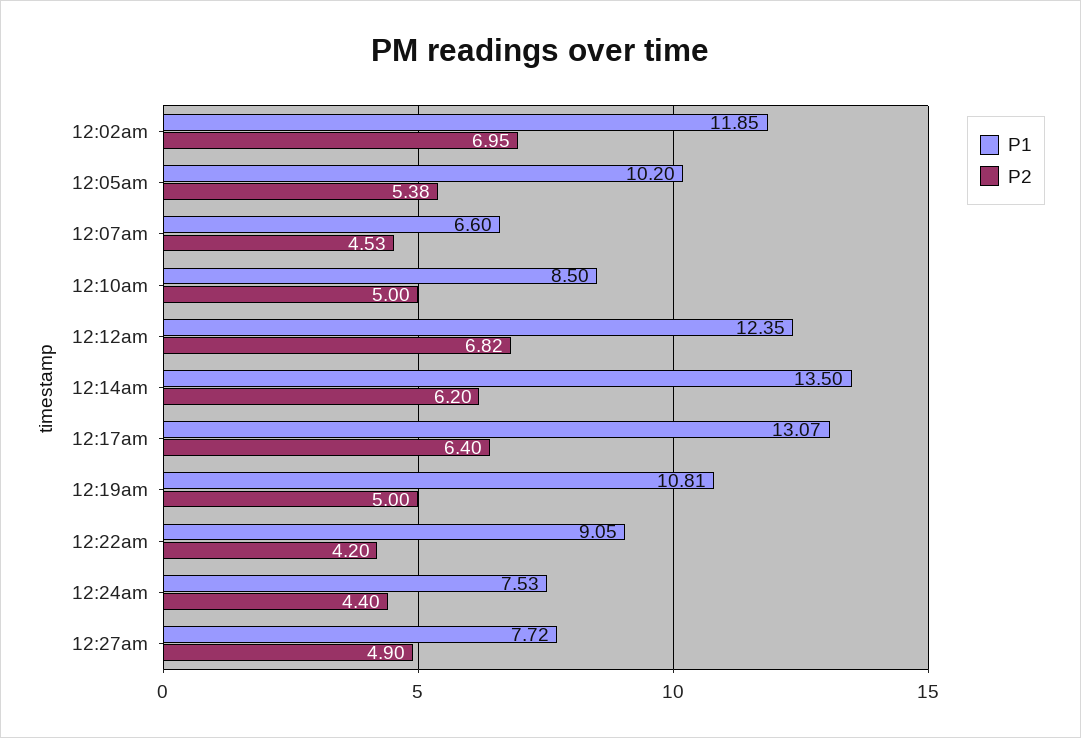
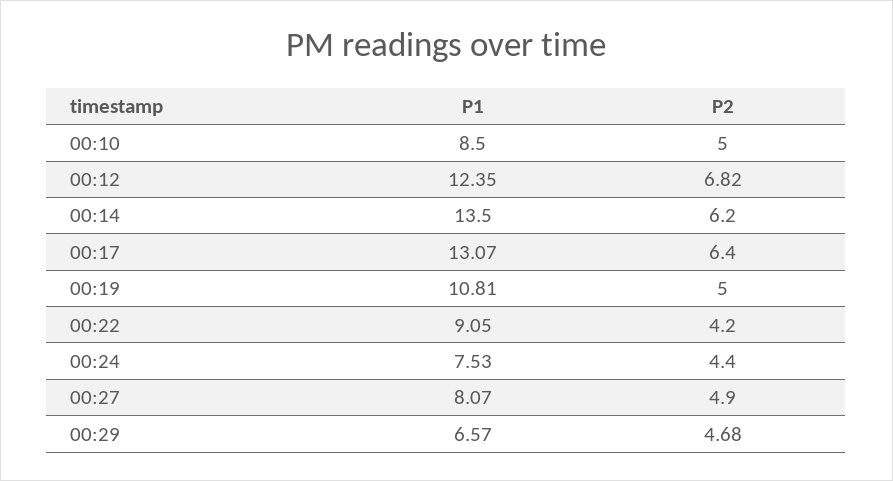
P1, 12:02am: 11.85 -> none
P2, 12:02am: 6.95 -> none
P1, 12:05am: 10.2 -> none
P2, 12:05am: 5.38 -> none
P1, 12:07am: 6.6 -> none
P2, 12:07am: 4.53 -> none
P1, 12:27am: 7.72 -> 8.07
P1, 00:29: none -> 6.57
P2, 00:29: none -> 4.68

